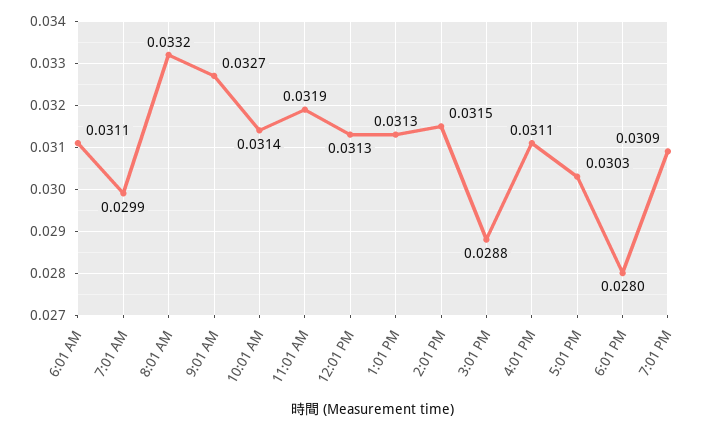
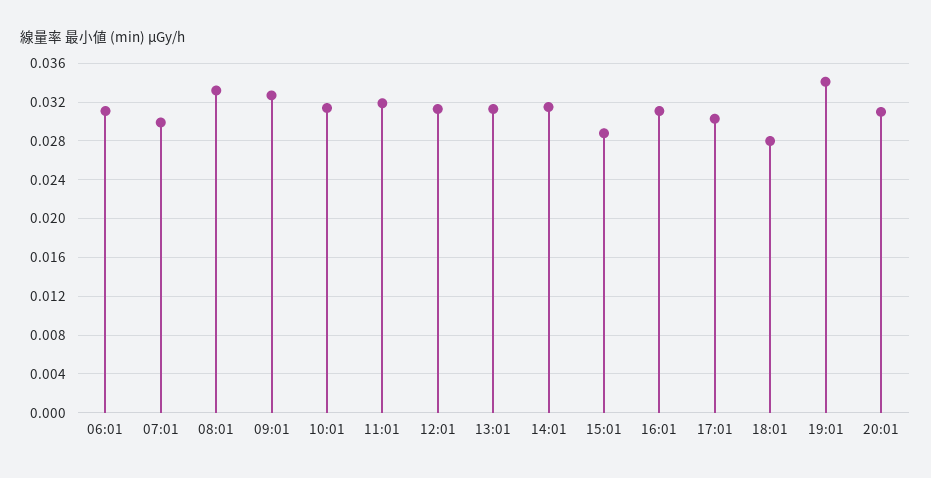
7:01 PM: 0.0309 -> 0.034
20:01: none -> 0.031

